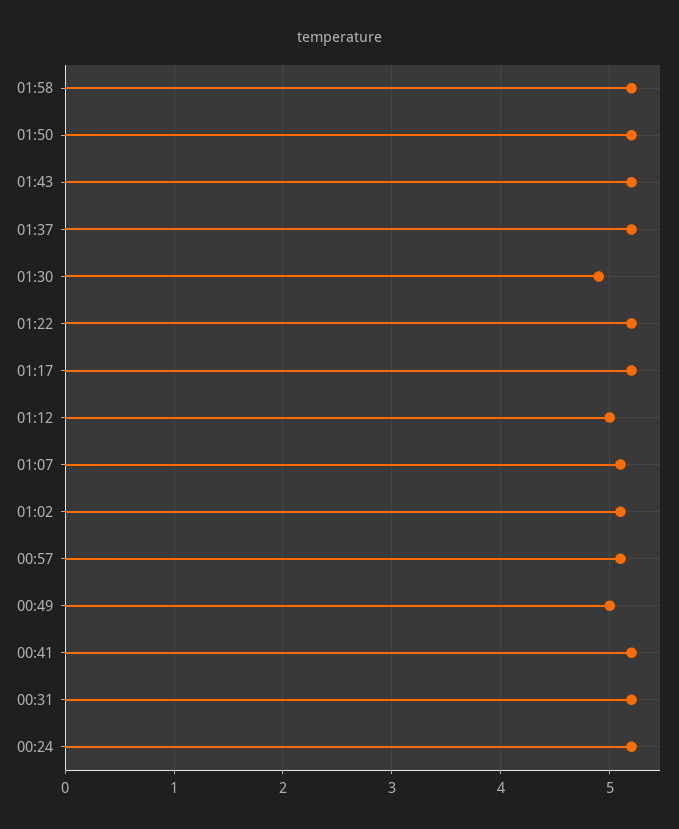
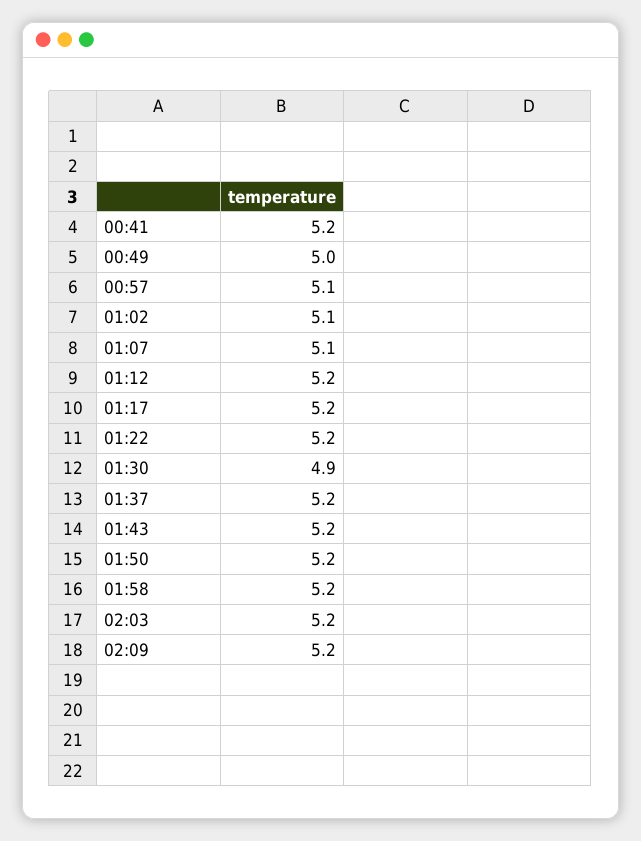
01:12: 5 -> 5.2
00:31: 5.2 -> none
00:24: 5.2 -> none
02:03: none -> 5.2
02:09: none -> 5.2

